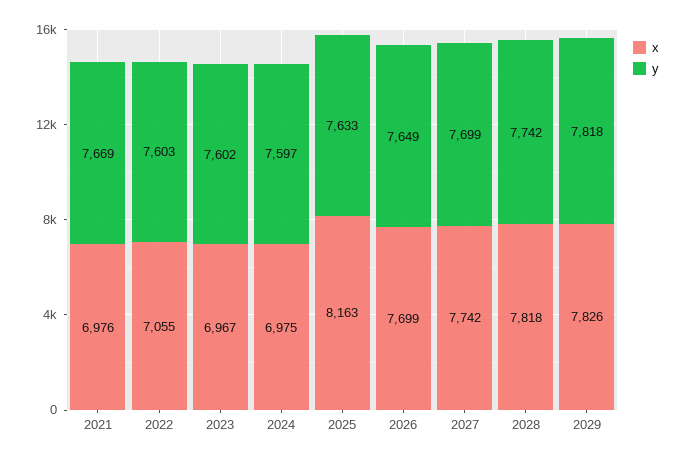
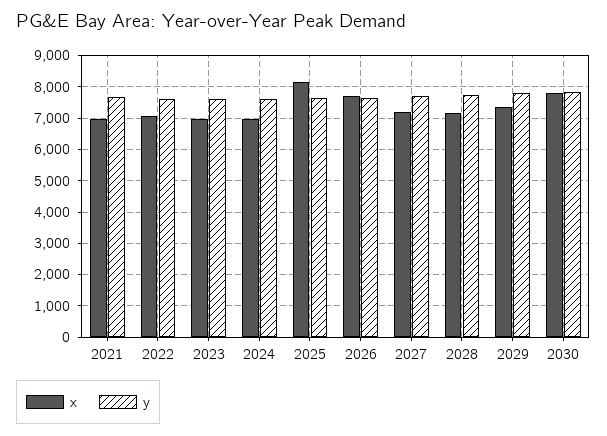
x, 2027: 7742 -> 7200
x, 2028: 7818 -> 7200
x, 2029: 7826 -> 7400
x, 2030: none -> 7800
y, 2030: none -> 7800

